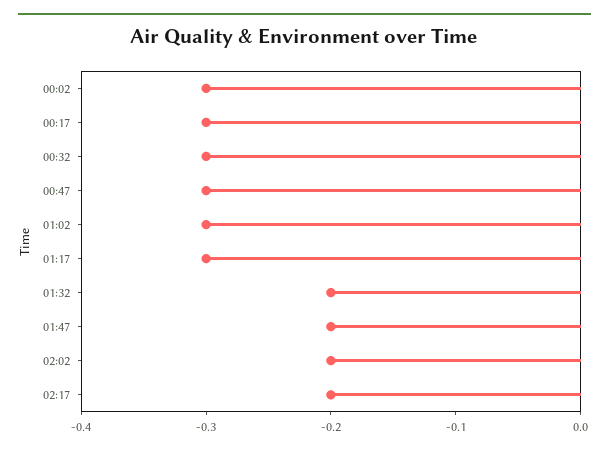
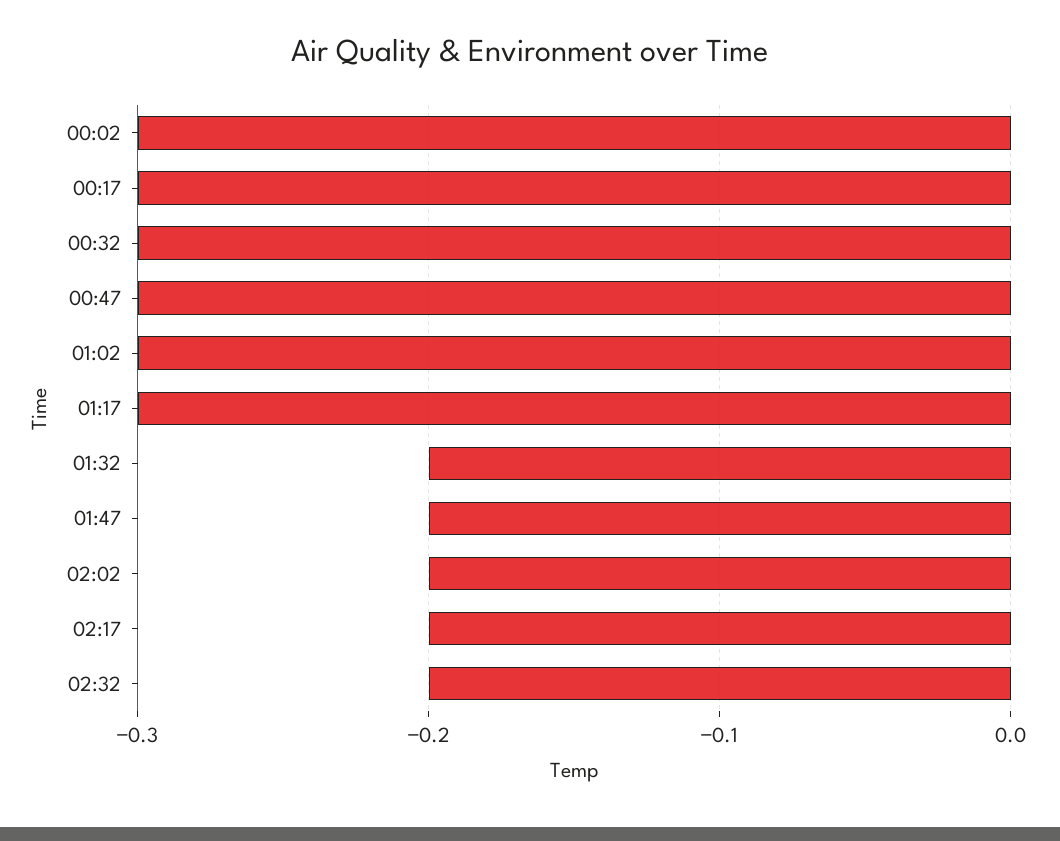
02:32: none -> -0.2

